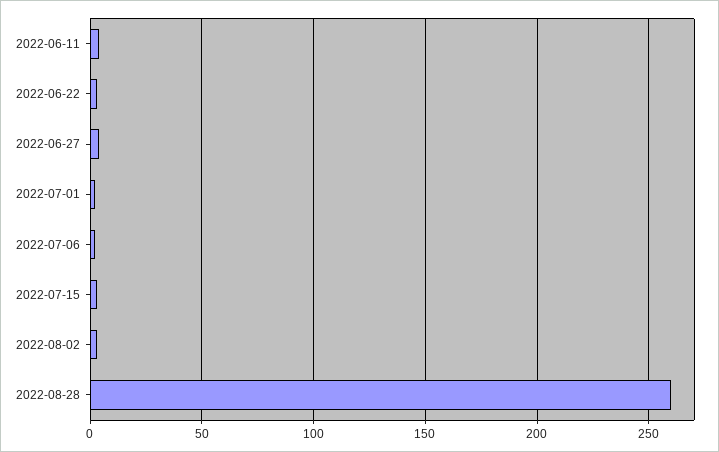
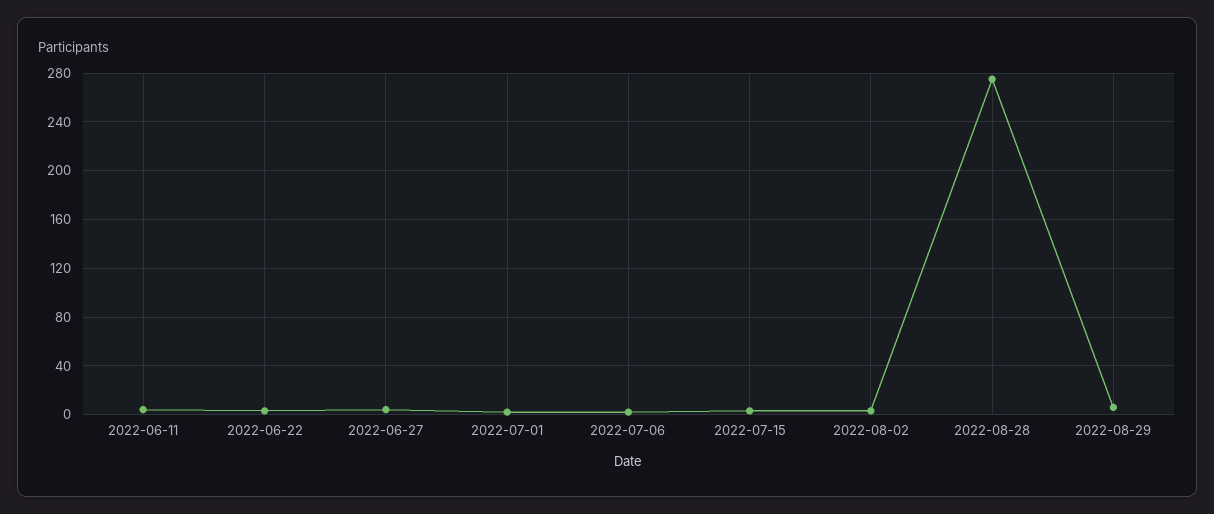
2022-08-28: 260 -> 275
2022-08-29: none -> 5

